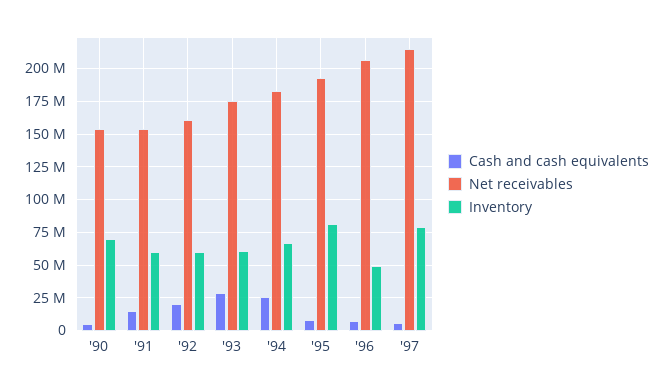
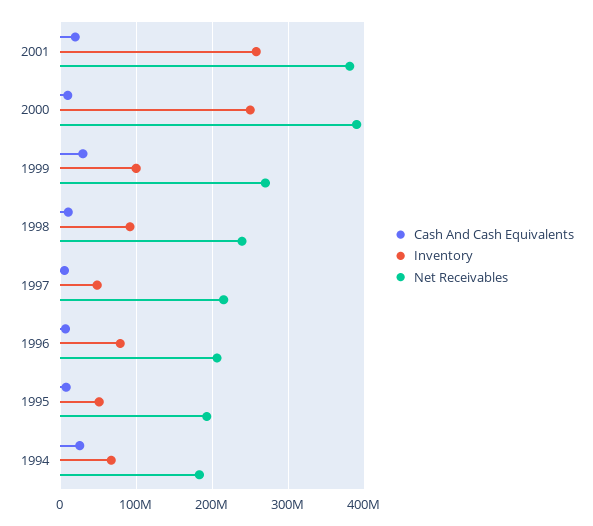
Cash and cash equivalents, '90: 5000000 -> none
Net receivables, '90: 155000000 -> none
Inventory, '90: 70000000 -> none
Cash and cash equivalents, '91: 15000000 -> none
Net receivables, '91: 155000000 -> none
Inventory, '91: 60000000 -> none
Cash and cash equivalents, '92: 20000000 -> none
Net receivables, '92: 160000000 -> none
Inventory, '92: 60000000 -> none
Cash and cash equivalents, '93: 30000000 -> none
Net receivables, '93: 175000000 -> none
Inventory, '93: 60000000 -> none
Inventory, '95: 80000000 -> 50000000
Inventory, '96: 50000000 -> 80000000
Inventory, '97: 80000000 -> 50000000
Cash and cash equivalents, 2001: none -> 20000000
Inventory, 2001: none -> 260000000
Net receivables, 2001: none -> 380000000
Cash and cash equivalents, 2000: none -> 10000000
Inventory, 2000: none -> 250000000
Net receivables, 2000: none -> 390000000
Cash and cash equivalents, 1999: none -> 30000000
Inventory, 1999: none -> 100000000
Net receivables, 1999: none -> 270000000
Cash and cash equivalents, 1998: none -> 10000000
Inventory, 1998: none -> 90000000
Net receivables, 1998: none -> 240000000

